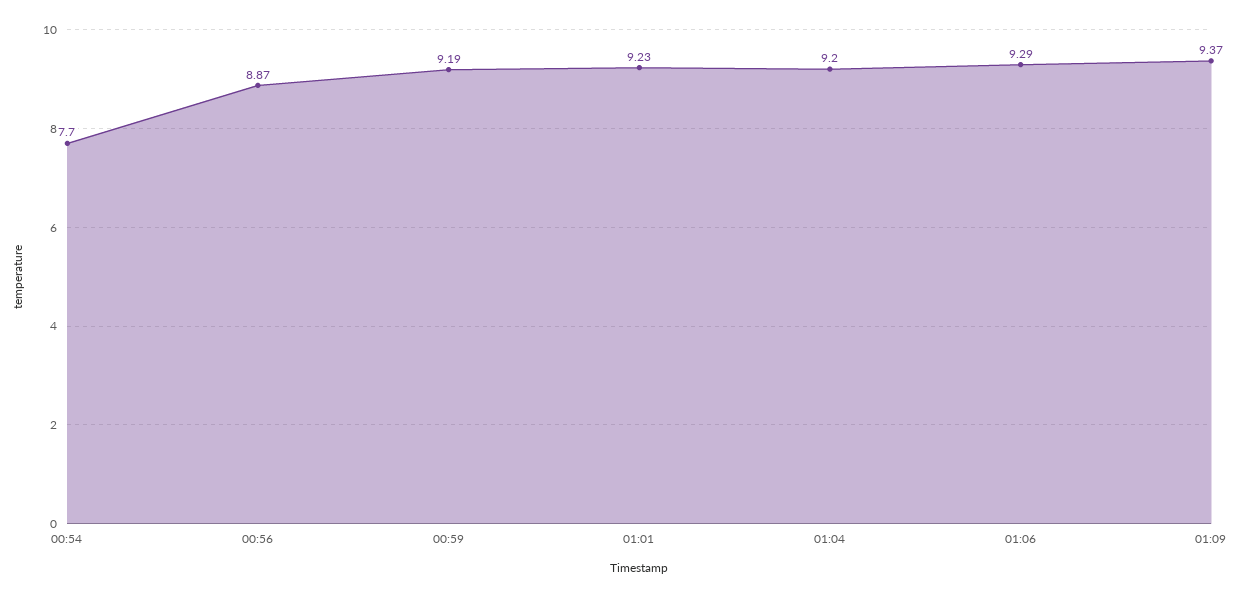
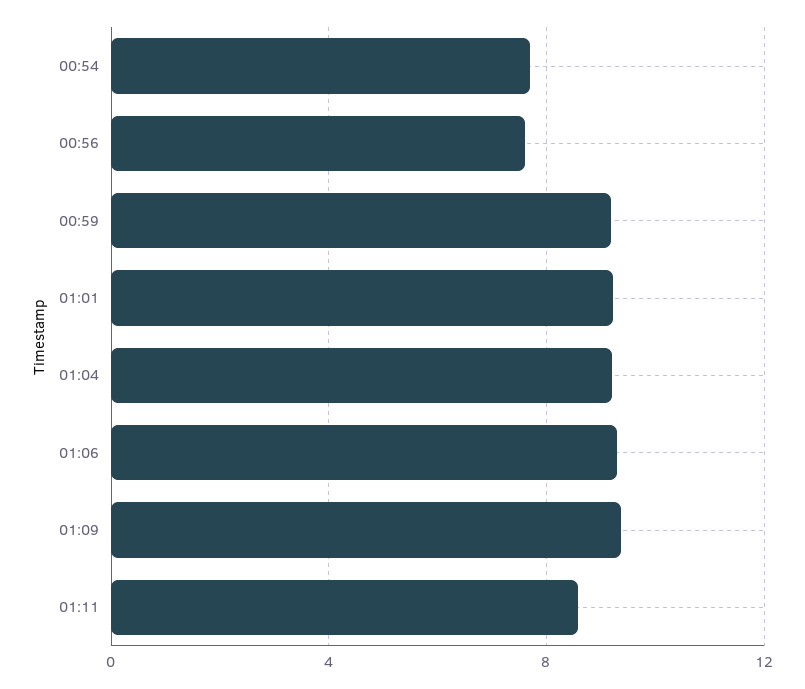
00:56: 8.87 -> 7.5
01:11: none -> 8.5

